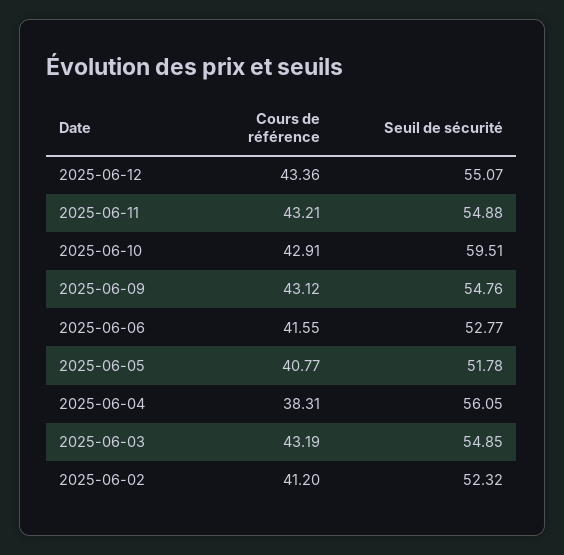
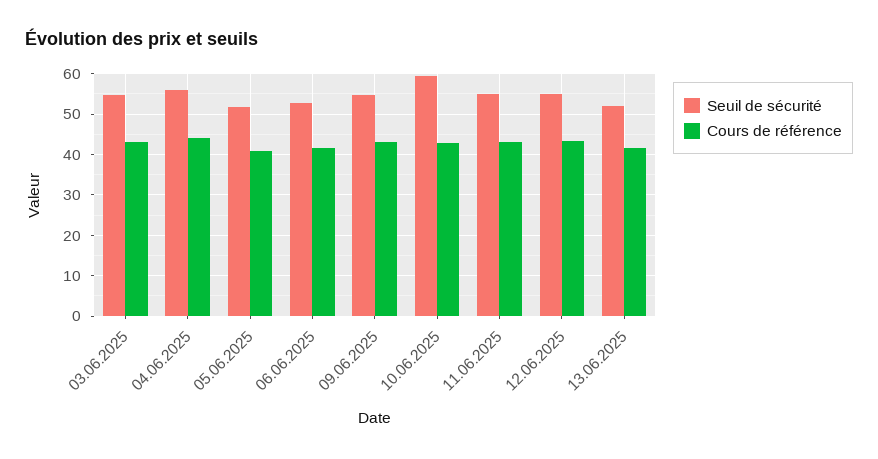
Cours de référence, 2025-06-04: 38.31 -> 44
Cours de référence, 2025-06-02: 41.2 -> none
Seuil de sécurité, 2025-06-02: 52.32 -> none
Seuil de sécurité, 13.06.2025: none -> 52
Cours de référence, 13.06.2025: none -> 42

